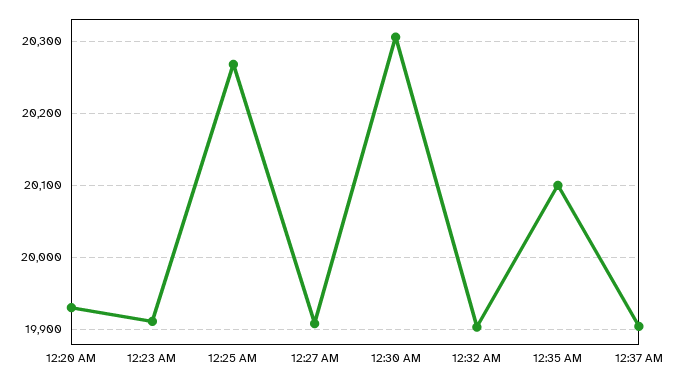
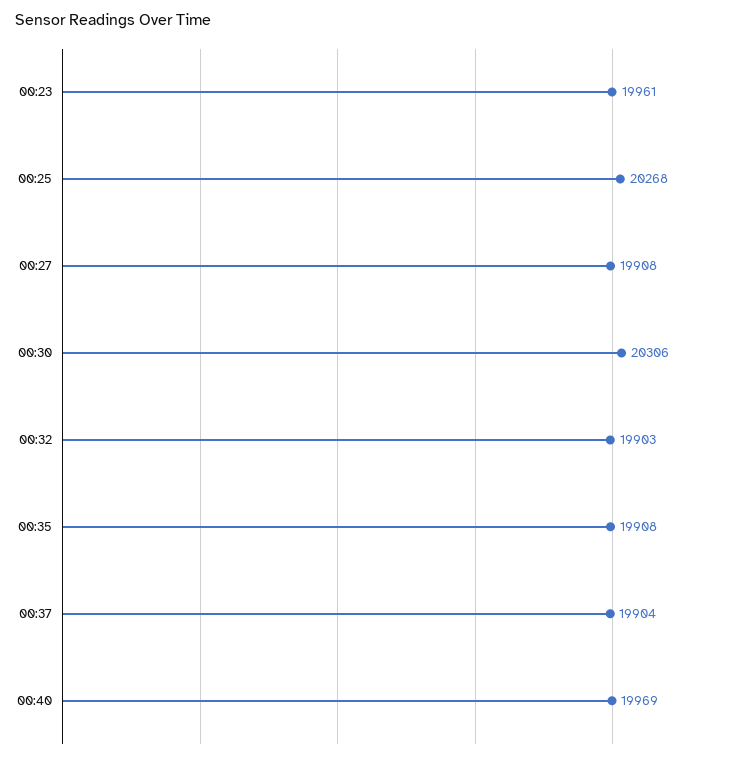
12:20 AM: 19930 -> none
12:23 AM: 19910 -> 19961
12:35 AM: 20100 -> 19908
00:40: none -> 19969

